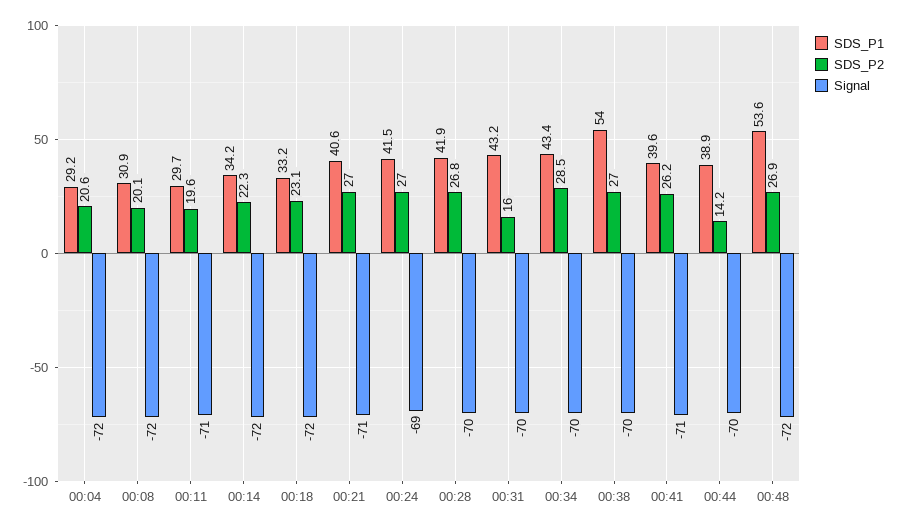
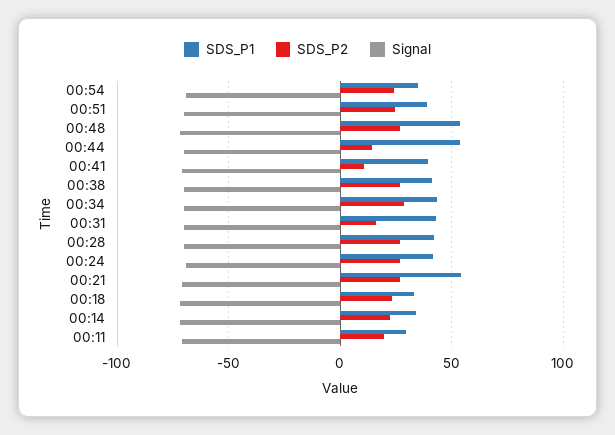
SDS_P1, 00:04: 29.2 -> none
SDS_P2, 00:04: 20.6 -> none
Signal, 00:04: -72 -> none
SDS_P1, 00:08: 30.9 -> none
SDS_P2, 00:08: 20.1 -> none
Signal, 00:08: -72 -> none
SDS_P1, 00:21: 40.6 -> 55
SDS_P1, 00:38: 54 -> 40
SDS_P2, 00:41: 26.2 -> 10
SDS_P1, 00:44: 38.9 -> 55
SDS_P1, 00:54: none -> 35
SDS_P2, 00:54: none -> 25
Signal, 00:54: none -> -70
SDS_P1, 00:51: none -> 40
SDS_P2, 00:51: none -> 25
Signal, 00:51: none -> -70

